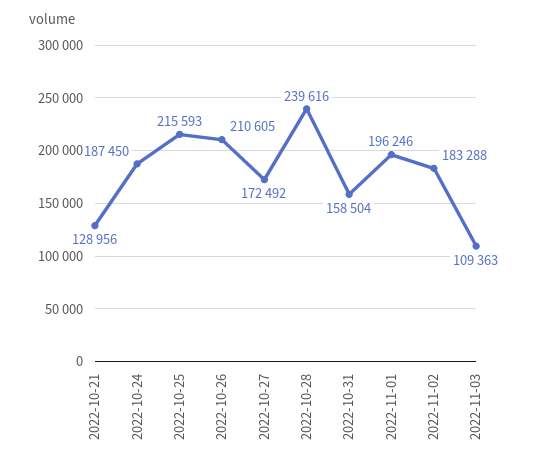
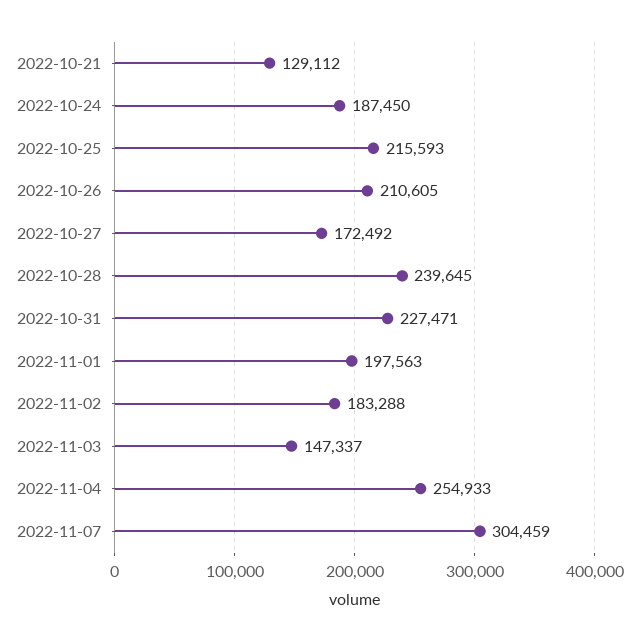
2022-10-21: 128956 -> 129112
2022-10-28: 239616 -> 239645
2022-10-31: 158504 -> 227471
2022-11-01: 196246 -> 197563
2022-11-03: 109363 -> 147337
2022-11-04: none -> 254933
2022-11-07: none -> 304459

